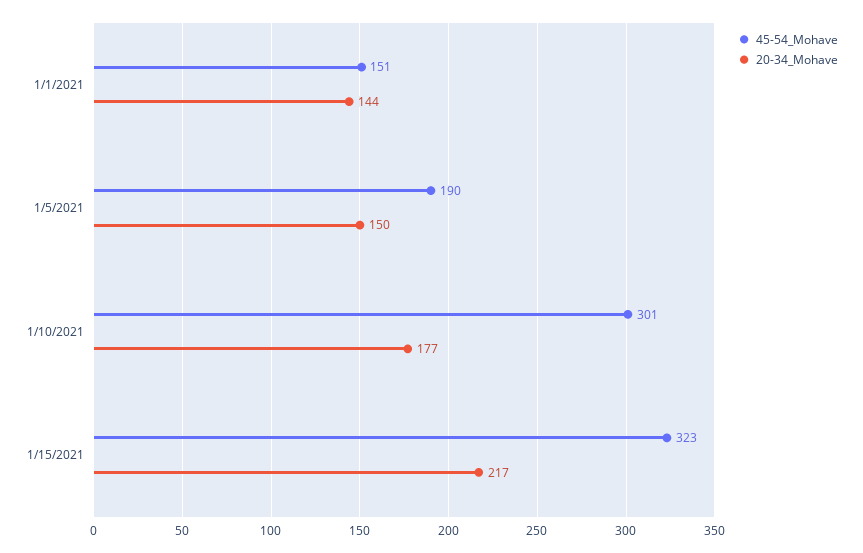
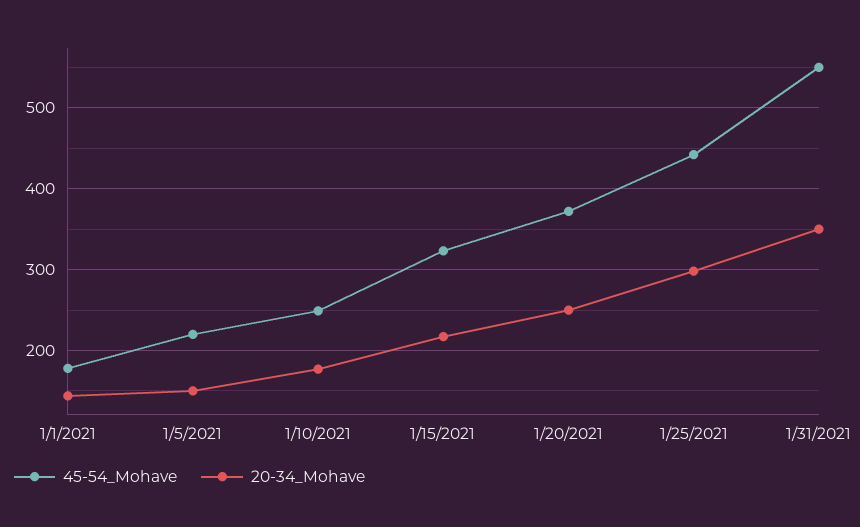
45-54_Mohave, 1/1/2021: 151 -> 180
45-54_Mohave, 1/5/2021: 190 -> 220
45-54_Mohave, 1/10/2021: 301 -> 250
45-54_Mohave, 1/20/2021: none -> 370
20-34_Mohave, 1/20/2021: none -> 250
45-54_Mohave, 1/25/2021: none -> 440
20-34_Mohave, 1/25/2021: none -> 300
45-54_Mohave, 1/31/2021: none -> 550
20-34_Mohave, 1/31/2021: none -> 350

